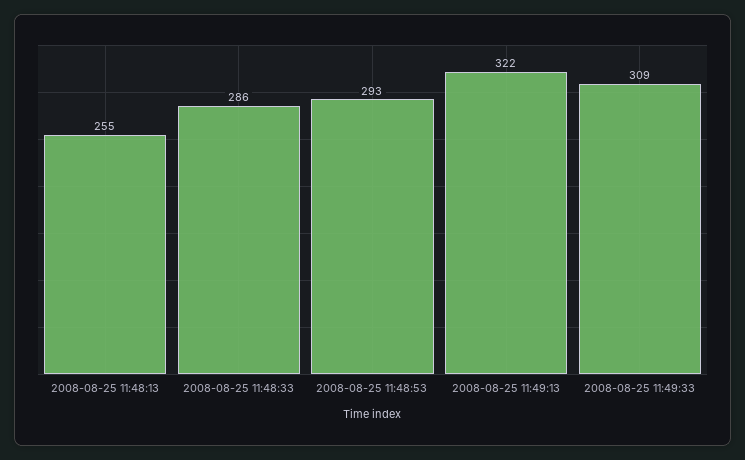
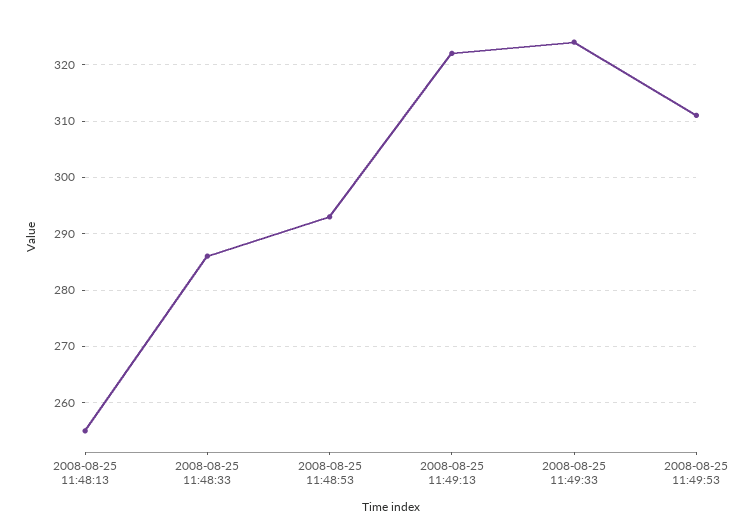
2008-08-25 11:49:33: 309 -> 325
2008-08-25 11:49:53: none -> 310

